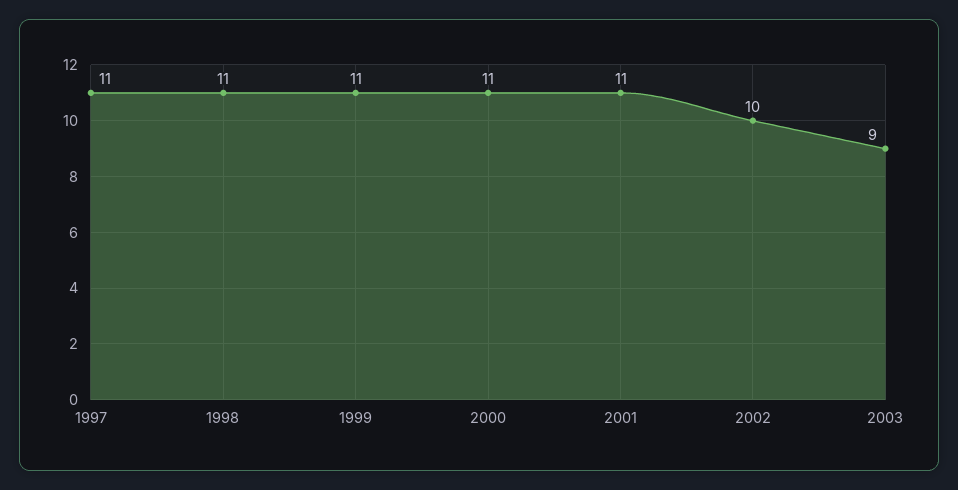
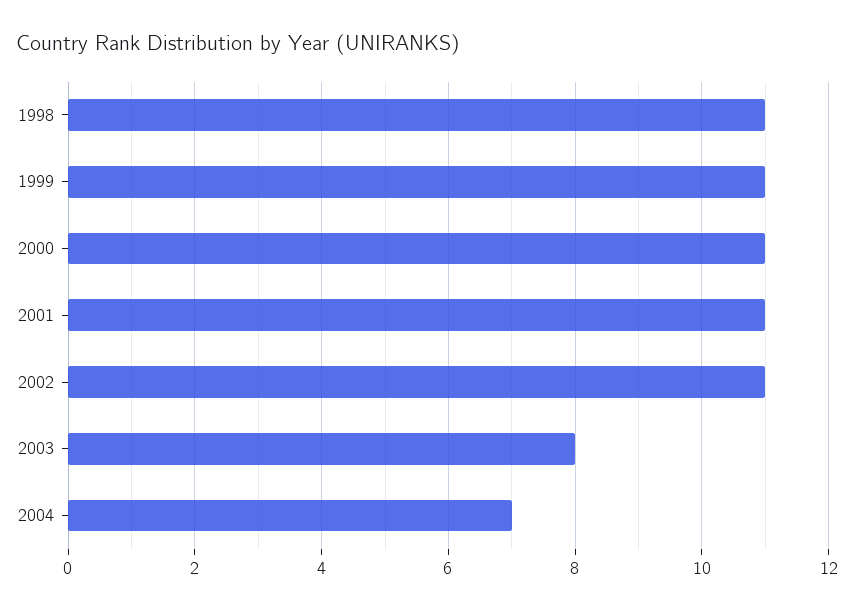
1997: 11 -> none
2002: 10 -> 11
2003: 9 -> 8
2004: none -> 7

